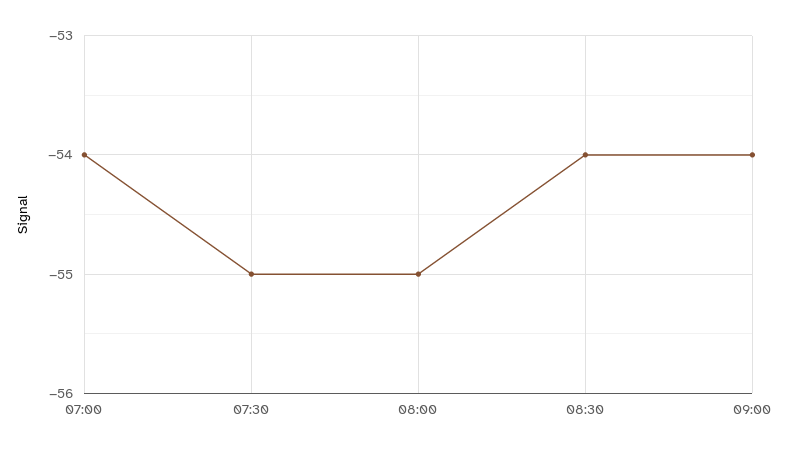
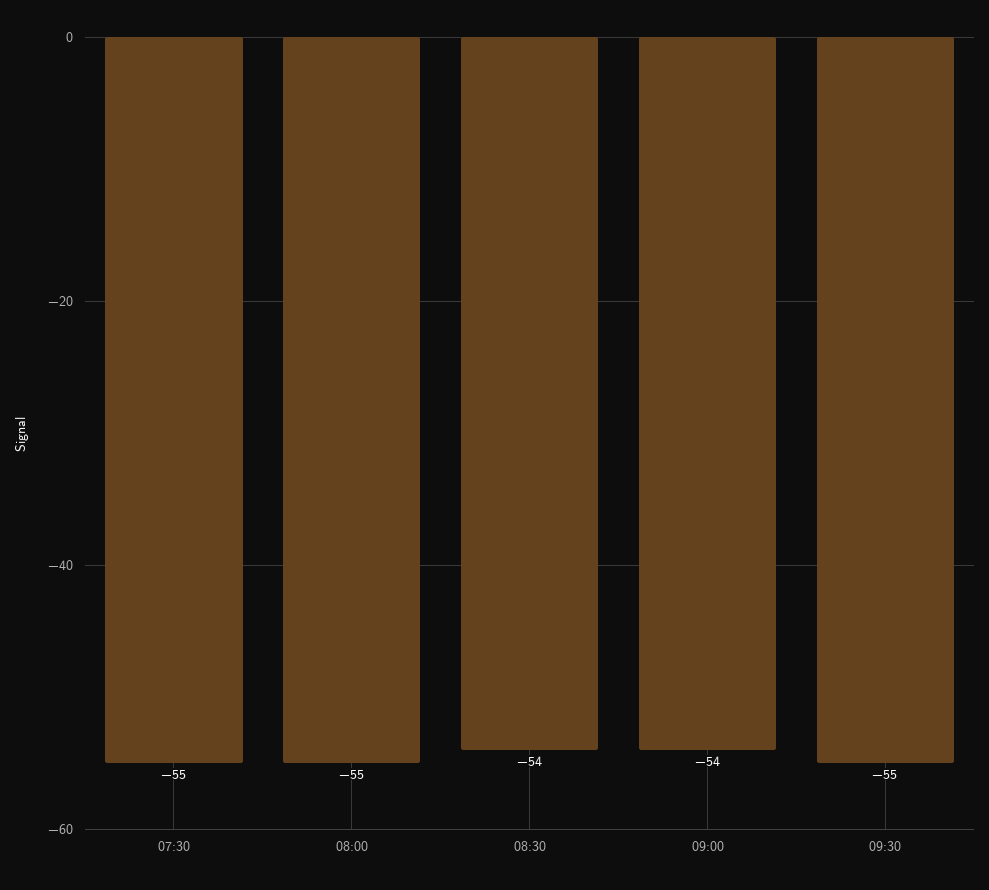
07:00: -54 -> none
09:30: none -> -55

